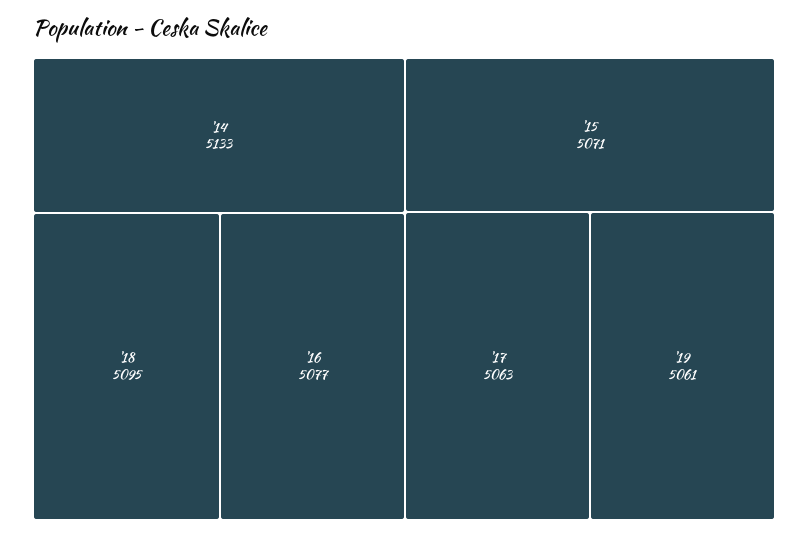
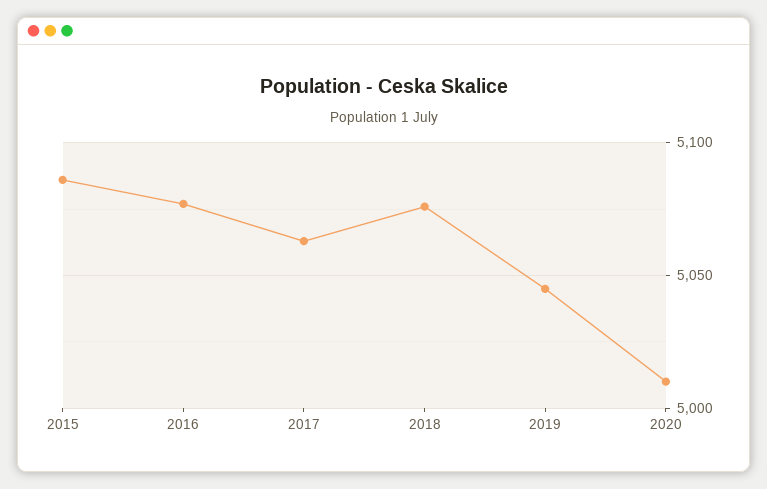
'14: 5133 -> none
'18: 5095 -> 5075
'15: 5071 -> 5085
'19: 5061 -> 5045
2020: none -> 5010

